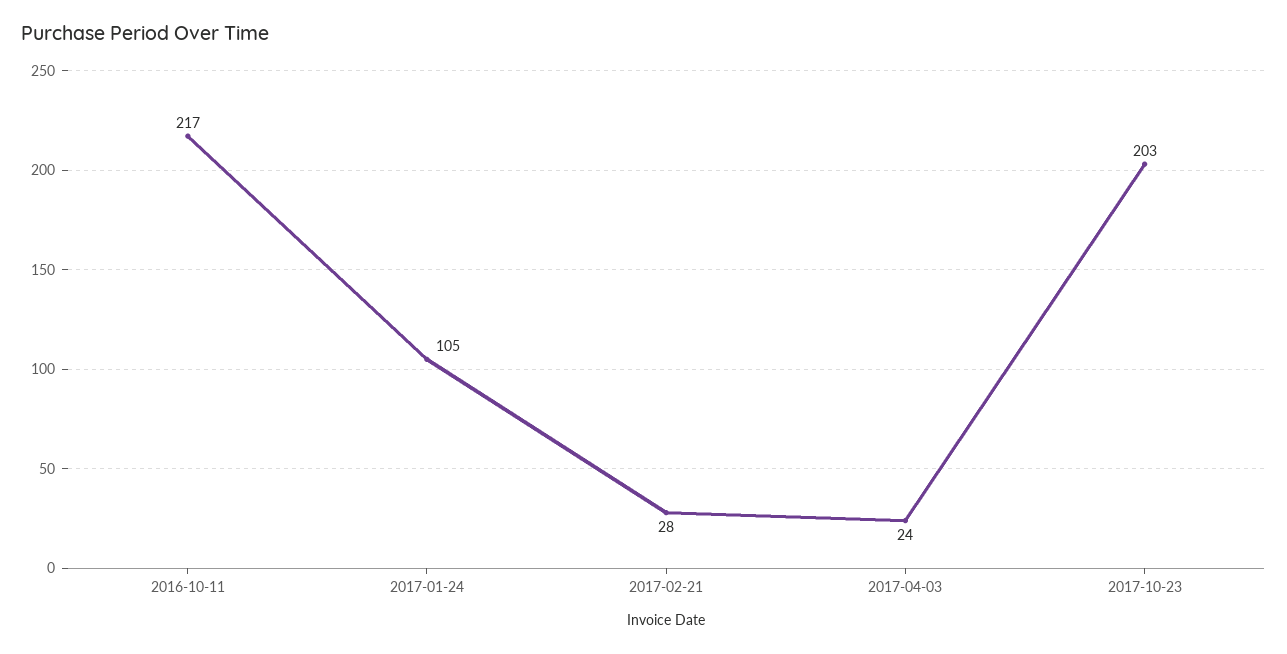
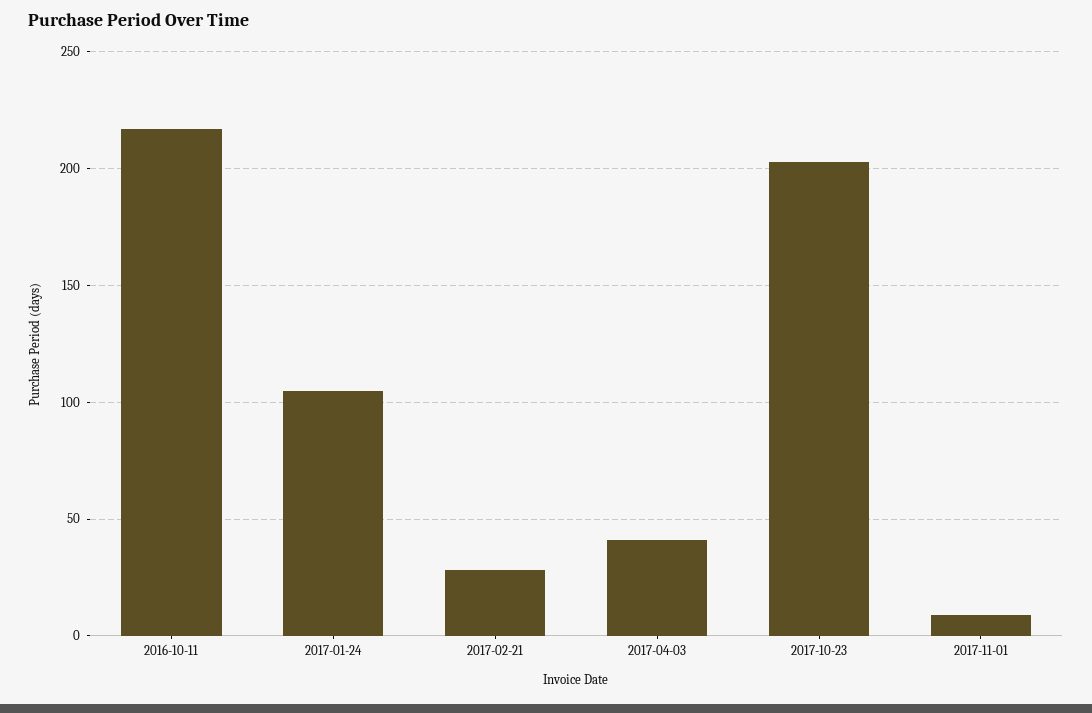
2017-04-03: 24 -> 40
2017-11-01: none -> 10

